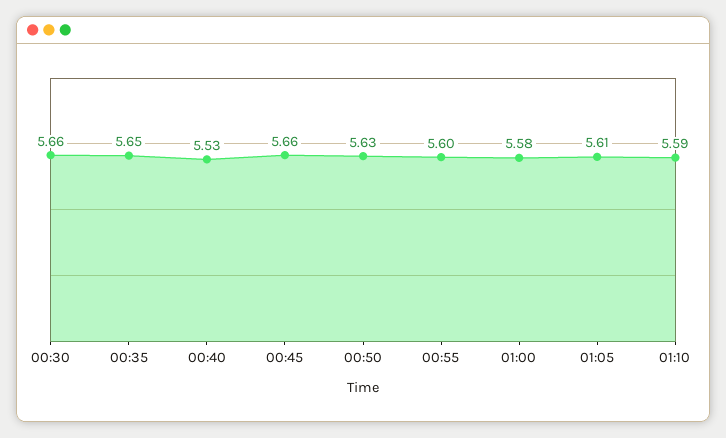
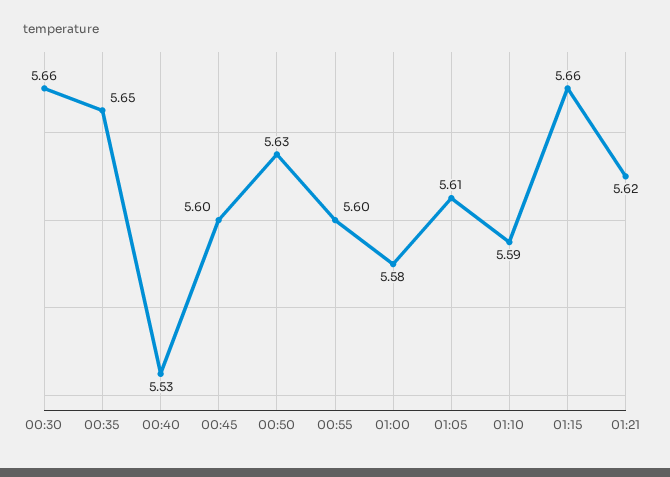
00:45: 5.66 -> 5.6
01:15: none -> 5.66
01:21: none -> 5.62

